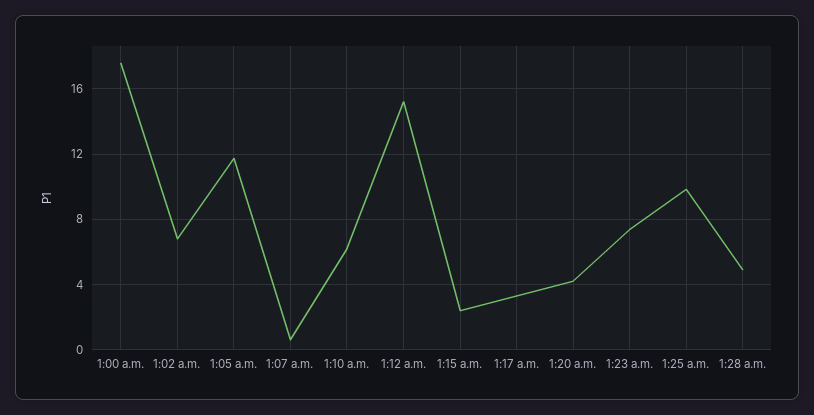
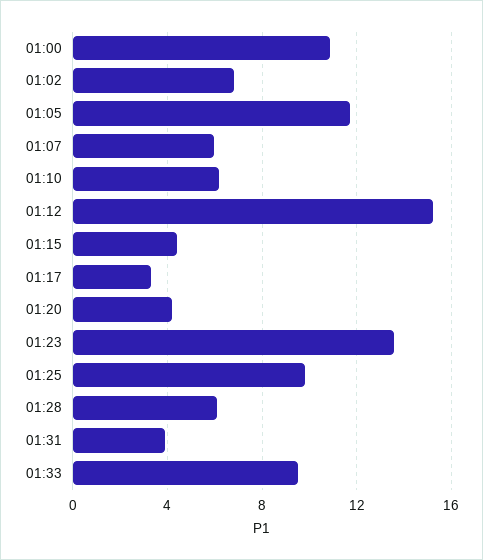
1:00 a.m.: 17.5 -> 11
1:07 a.m.: 0.5 -> 6
1:15 a.m.: 2.5 -> 4.5
1:23 a.m.: 7.5 -> 13.5
1:28 a.m.: 5 -> 6
01:31: none -> 4
01:33: none -> 9.5

